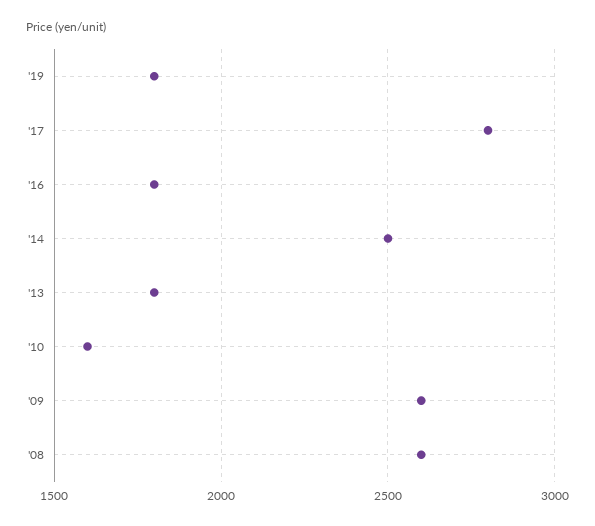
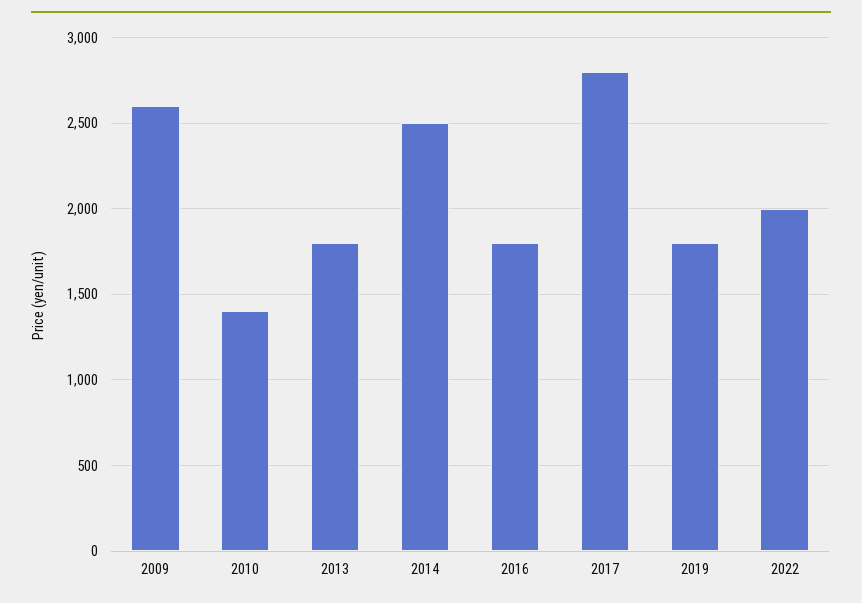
'10: 1600 -> 1400
'08: 2600 -> none
2022: none -> 2000

